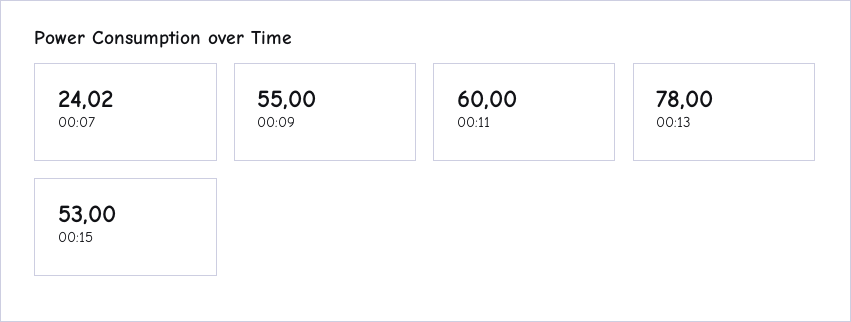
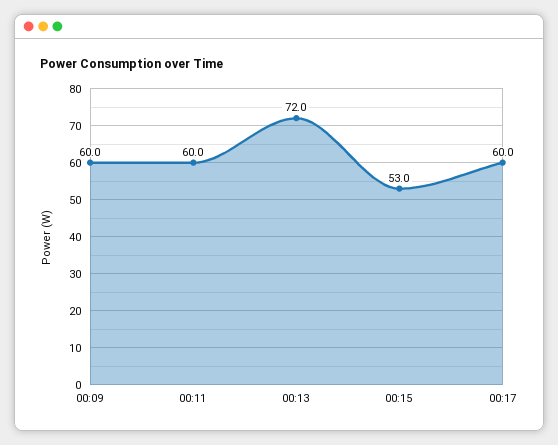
00:07: 24.02 -> none
00:09: 55 -> 60
00:13: 78 -> 72
00:17: none -> 60

